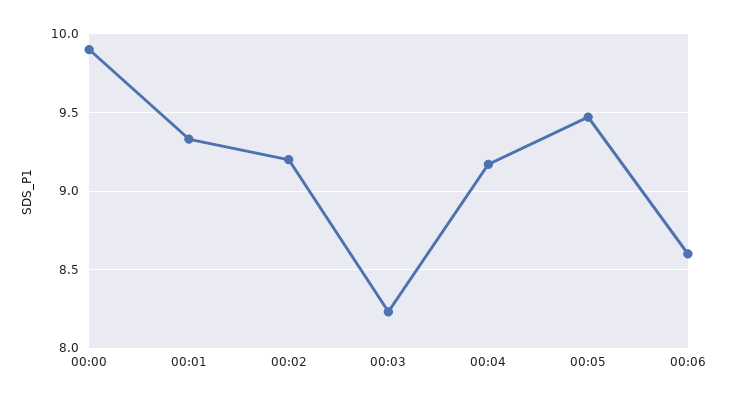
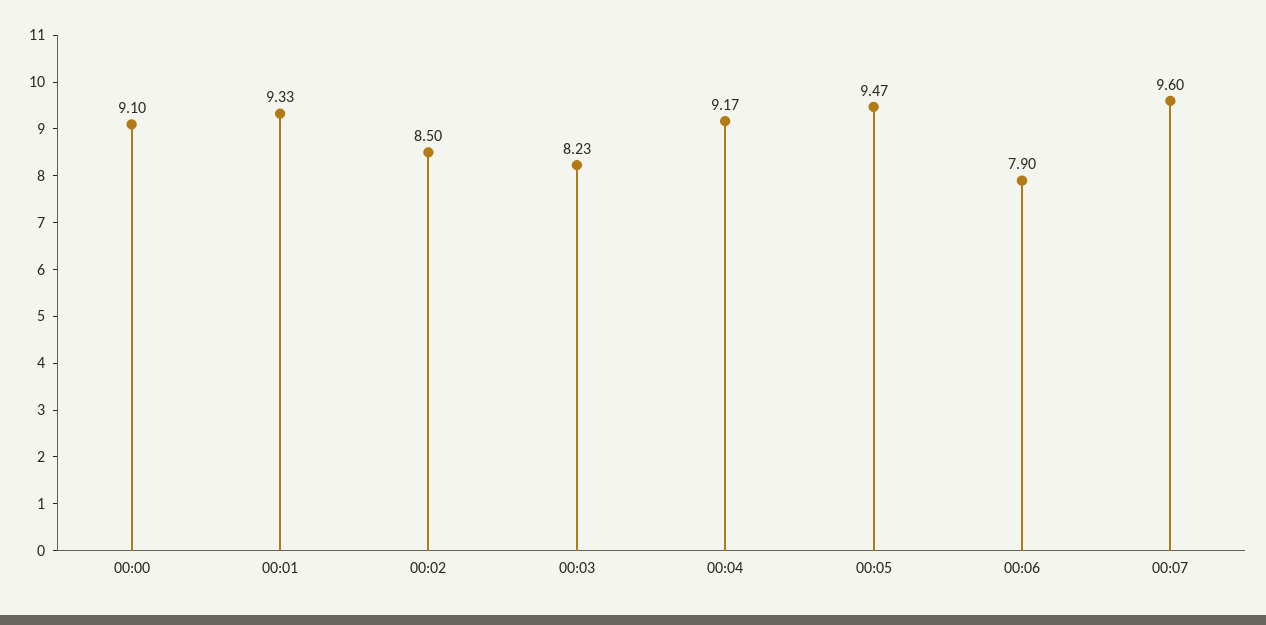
00:00: 9.9 -> 9.1
00:02: 9.2 -> 8.5
00:06: 8.6 -> 7.9
00:07: none -> 9.6

